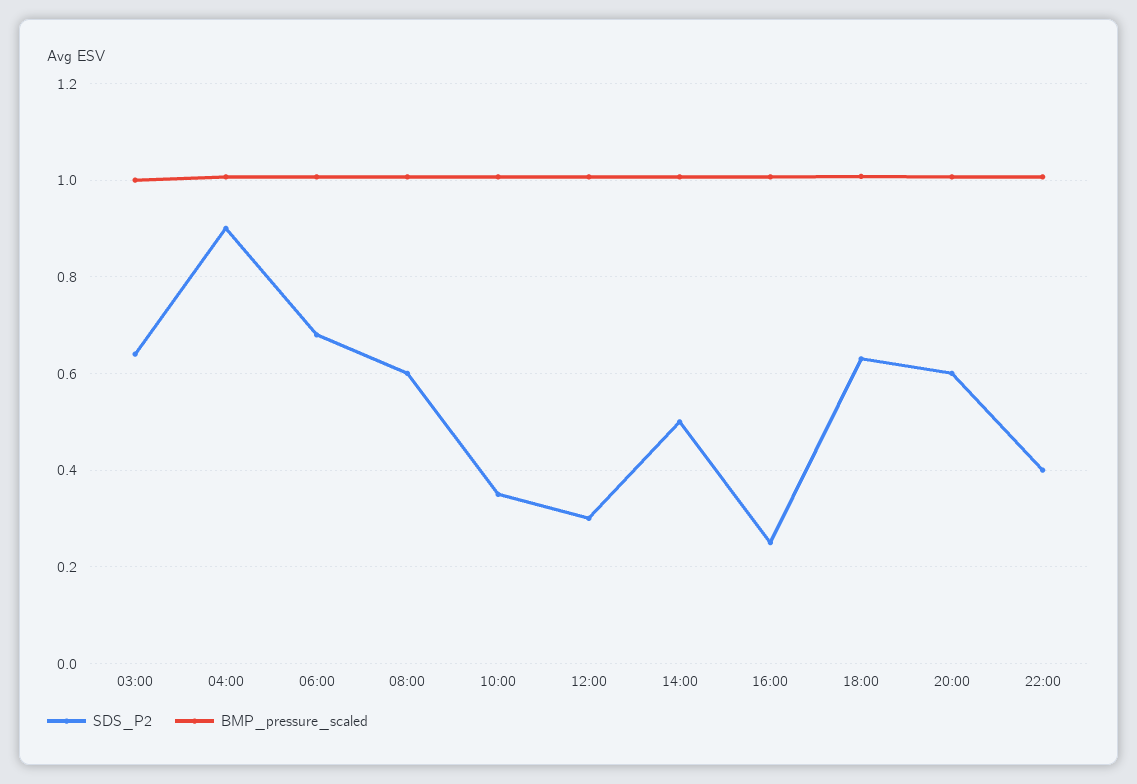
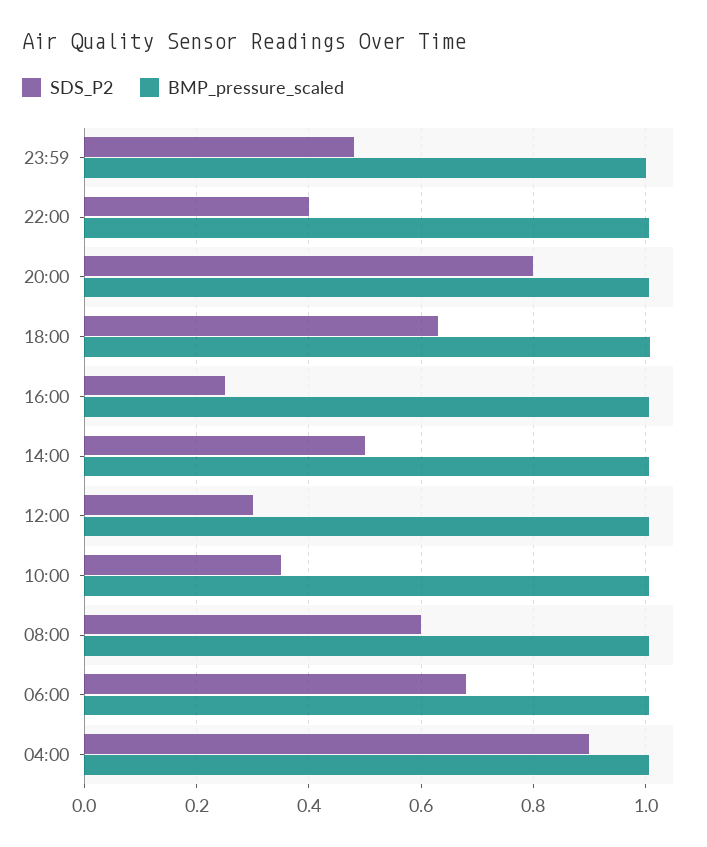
SDS_P2, 03:00: 0.64 -> none
BMP_pressure_scaled, 03:00: 1 -> none
SDS_P2, 20:00: 0.6 -> 0.8
SDS_P2, 23:59: none -> 0.48
BMP_pressure_scaled, 23:59: none -> 1

